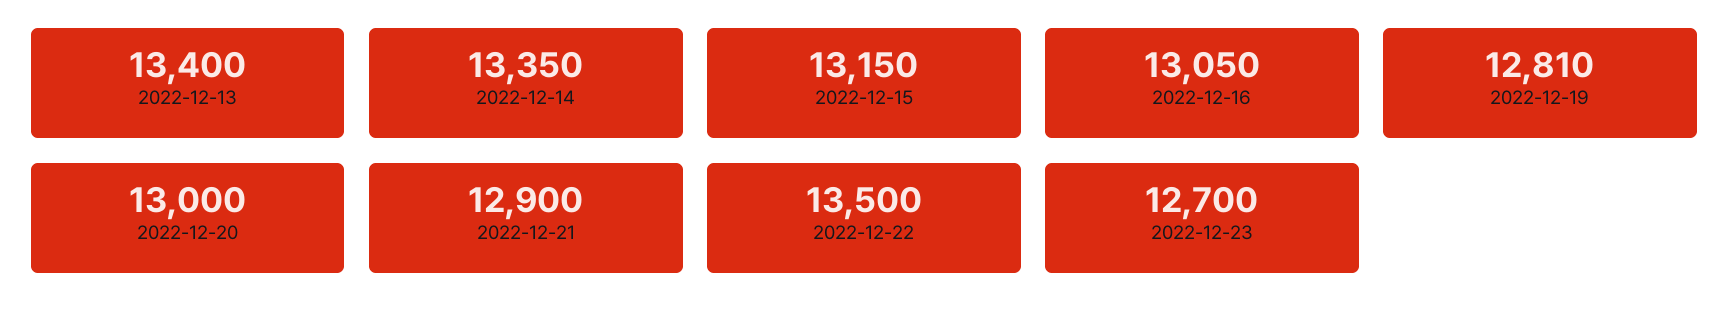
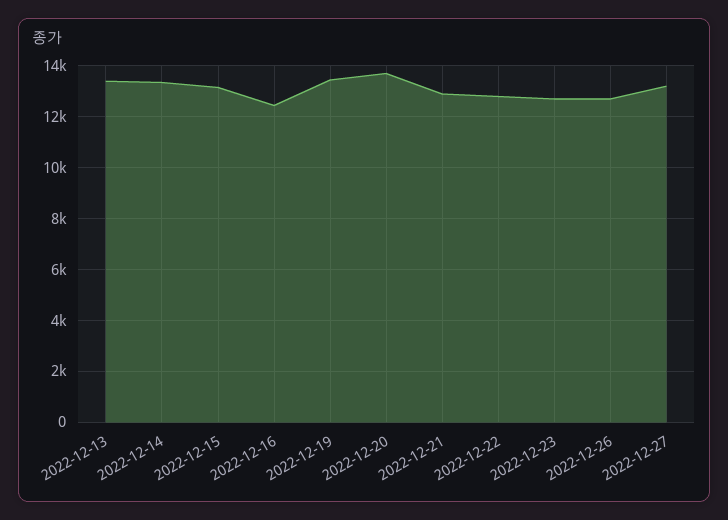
2022-12-16: 13050 -> 12500
2022-12-19: 12810 -> 13500
2022-12-20: 13000 -> 13750
2022-12-22: 13500 -> 12750
2022-12-26: none -> 12750
2022-12-27: none -> 13250

